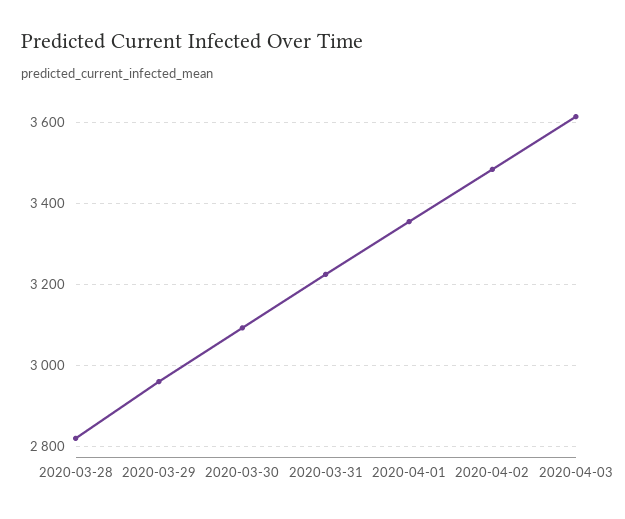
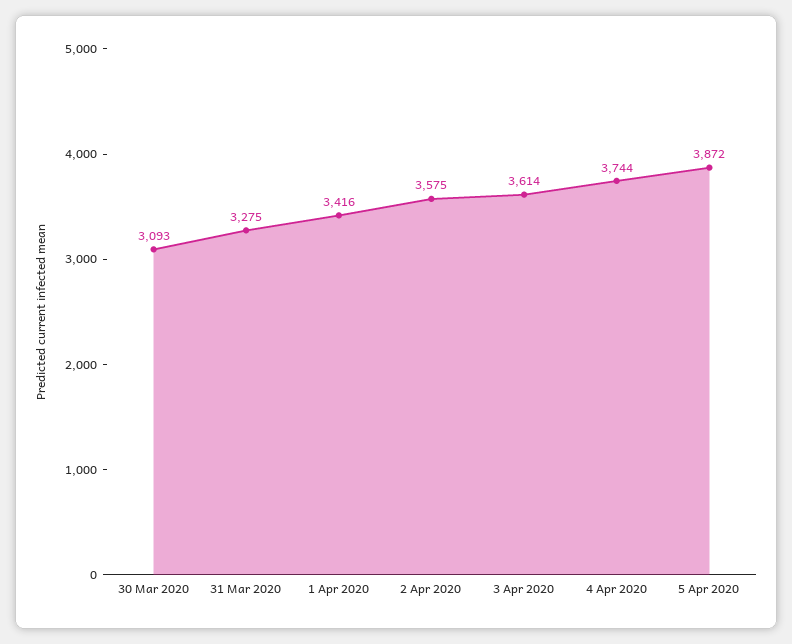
2020-03-28: 2820 -> none
2020-03-29: 2960 -> none
2020-03-31: 3220 -> 3275
2020-04-01: 3360 -> 3416
2020-04-02: 3480 -> 3575
4 Apr 2020: none -> 3744
5 Apr 2020: none -> 3872

